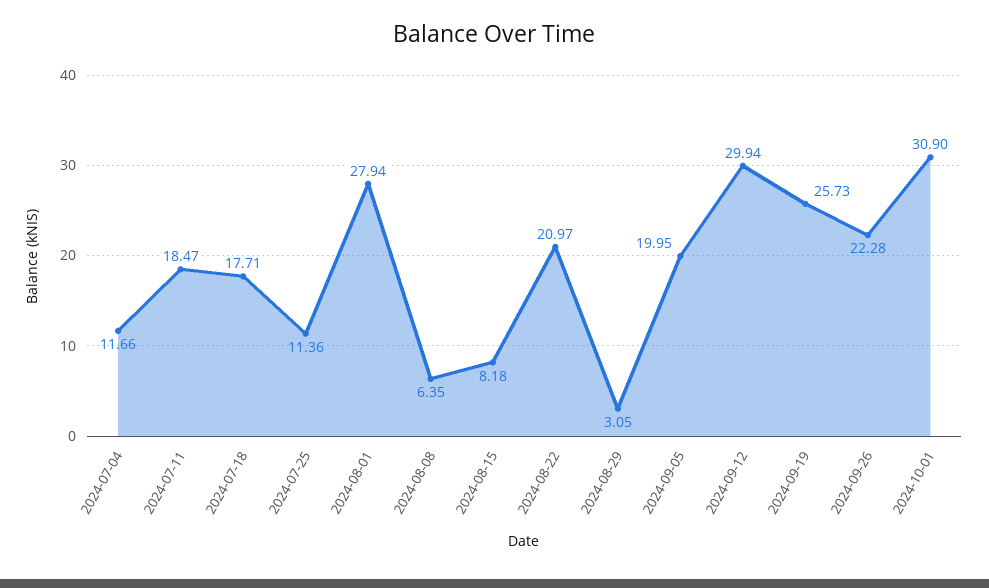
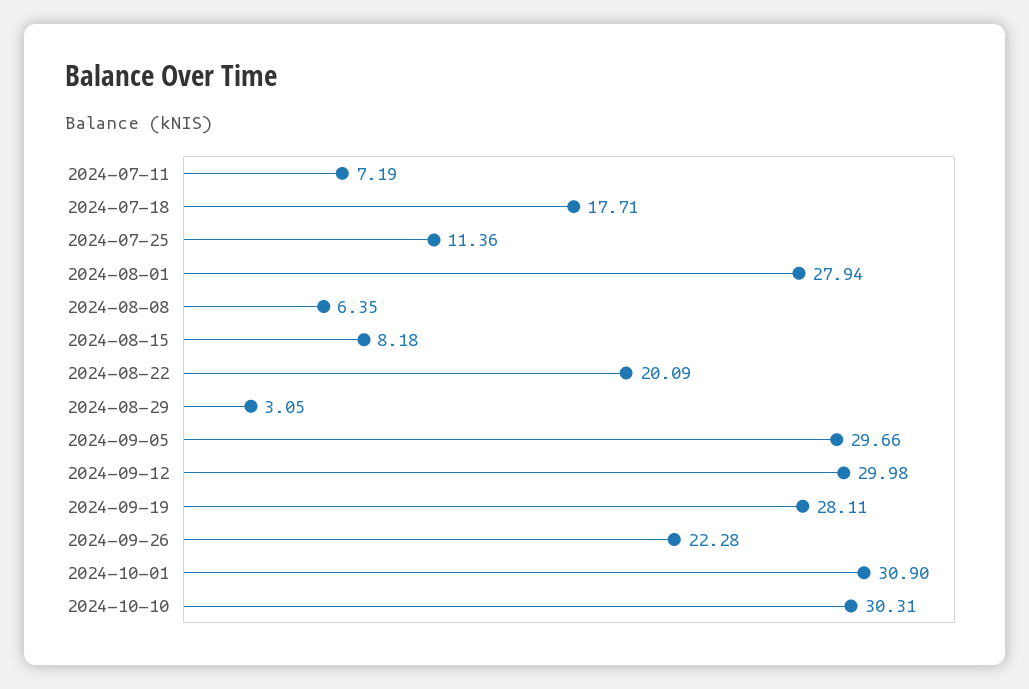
2024-07-04: 11.66 -> none
2024-07-11: 18.47 -> 7.19
2024-08-22: 20.97 -> 20.09
2024-09-05: 19.95 -> 29.66
2024-09-12: 29.94 -> 29.98
2024-09-19: 25.73 -> 28.11
2024-10-10: none -> 30.31

